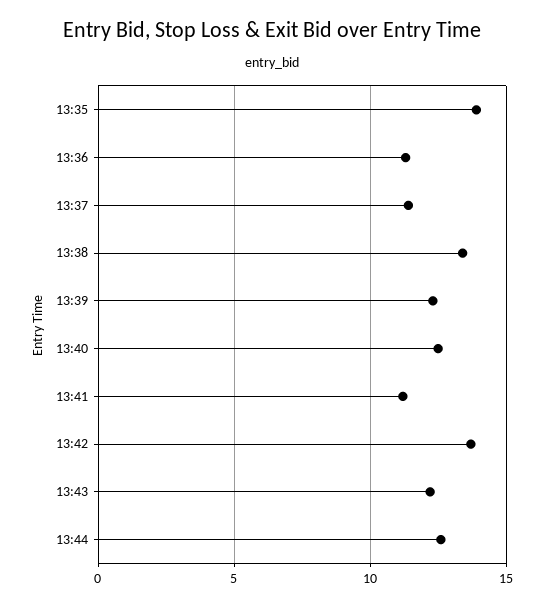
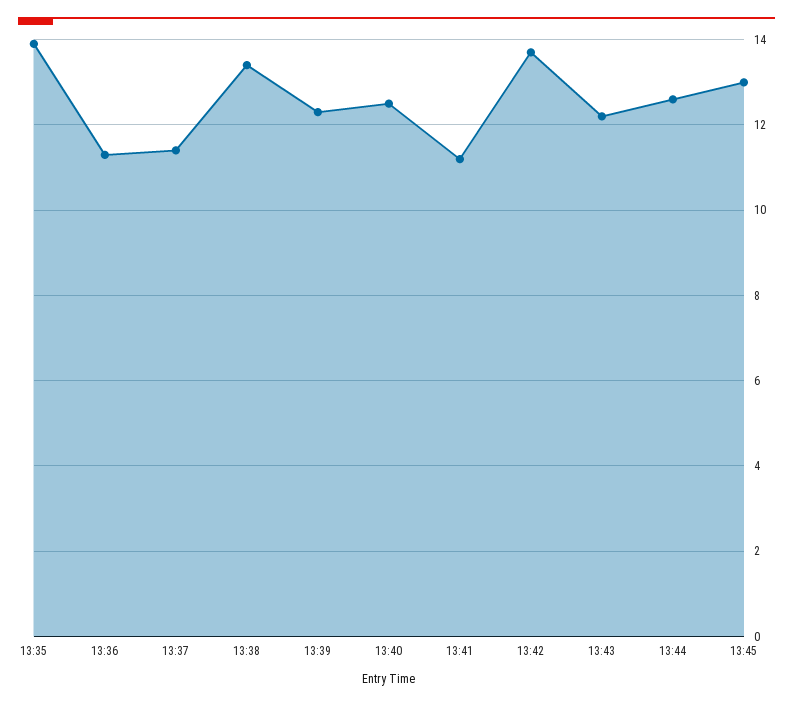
13:45: none -> 13

